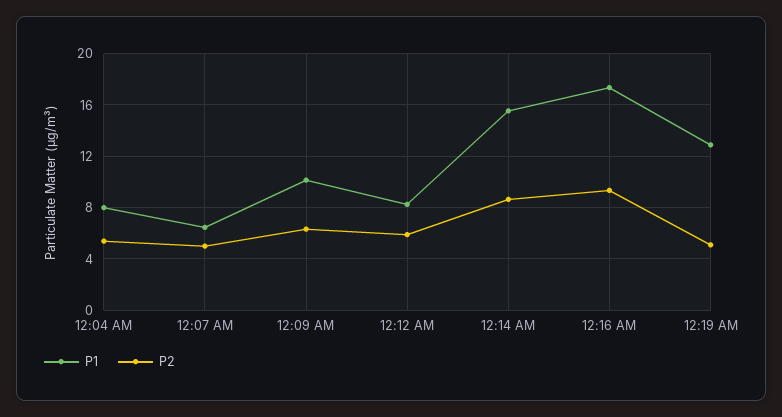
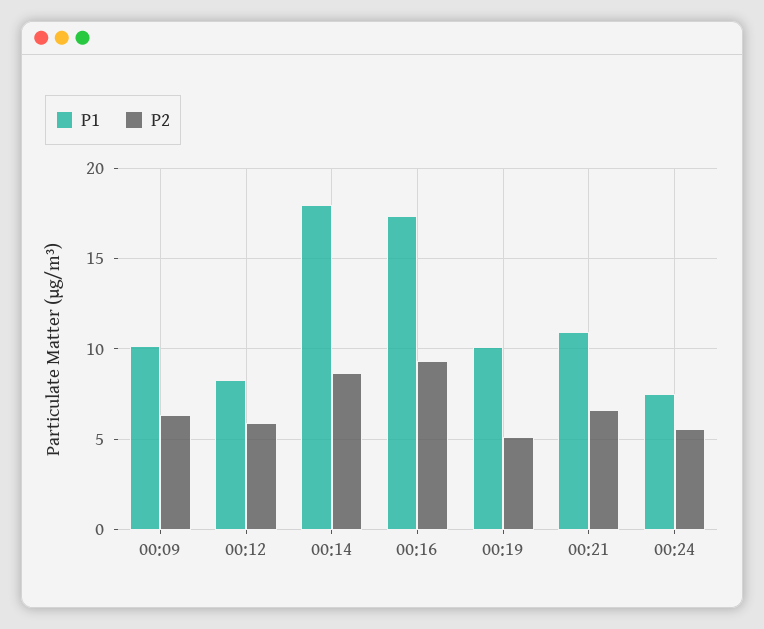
P1, 12:04 AM: 8 -> none
P2, 12:04 AM: 5.5 -> none
P1, 12:07 AM: 6.5 -> none
P2, 12:07 AM: 5 -> none
P1, 12:14 AM: 15.5 -> 18
P1, 12:19 AM: 13 -> 10
P1, 00:21: none -> 11
P2, 00:21: none -> 6.5
P1, 00:24: none -> 7.5
P2, 00:24: none -> 5.5

